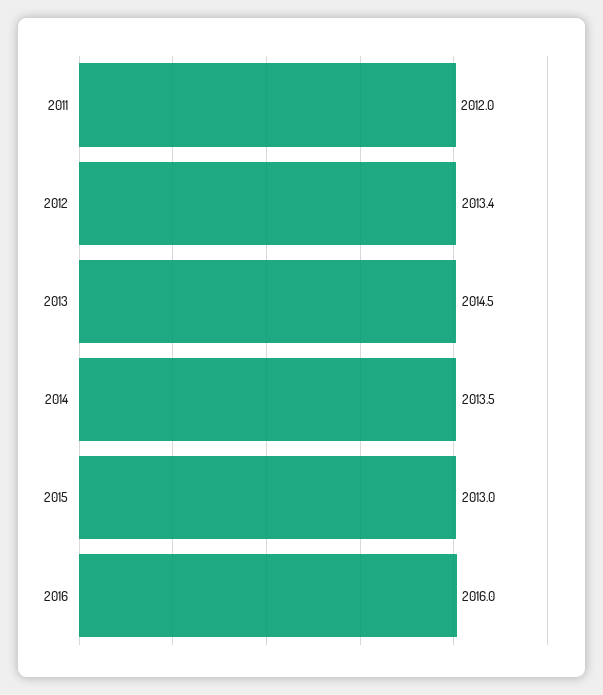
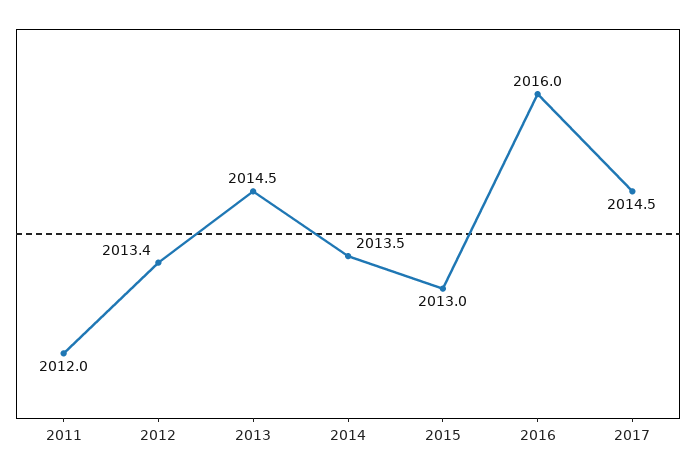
2017: none -> 2014.5

